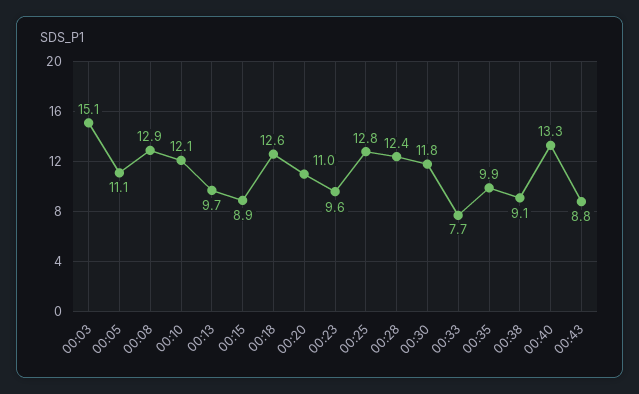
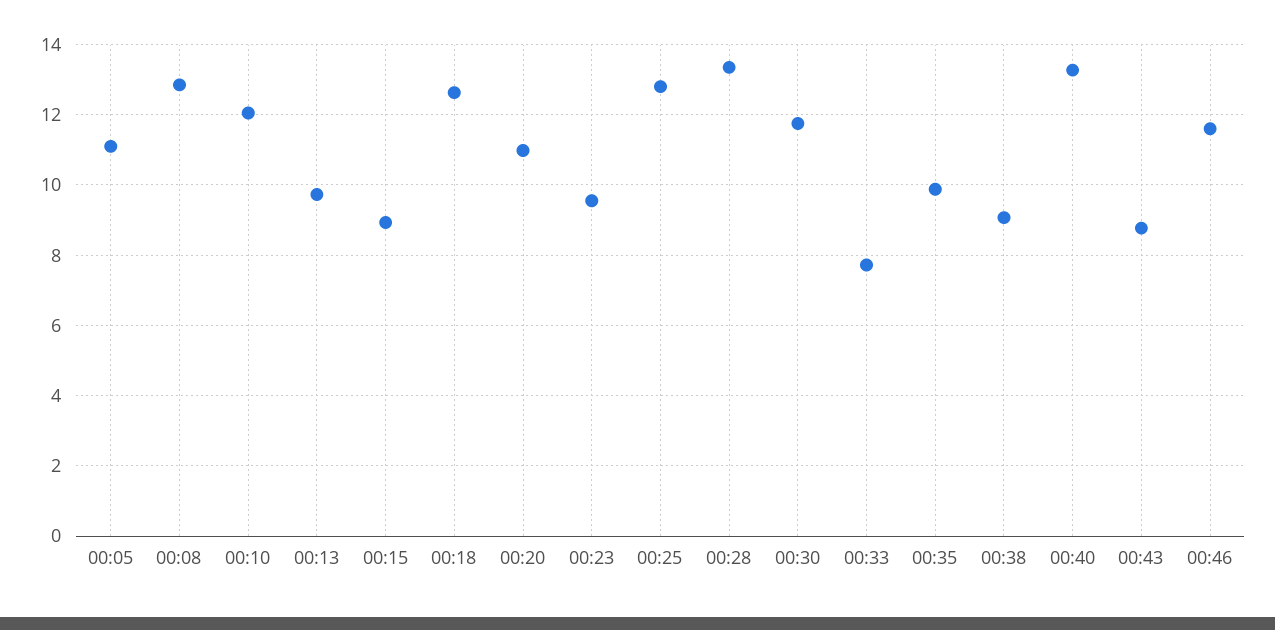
00:03: 15.1 -> none
00:28: 12.4 -> 13.4
00:46: none -> 11.6

